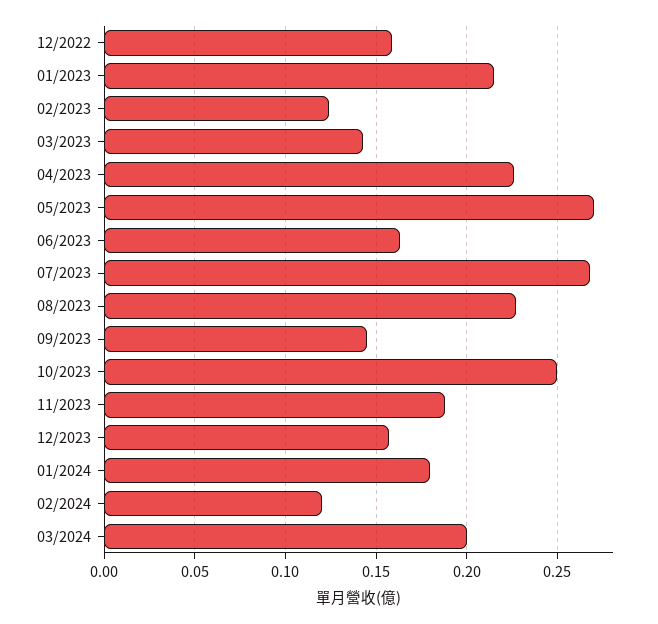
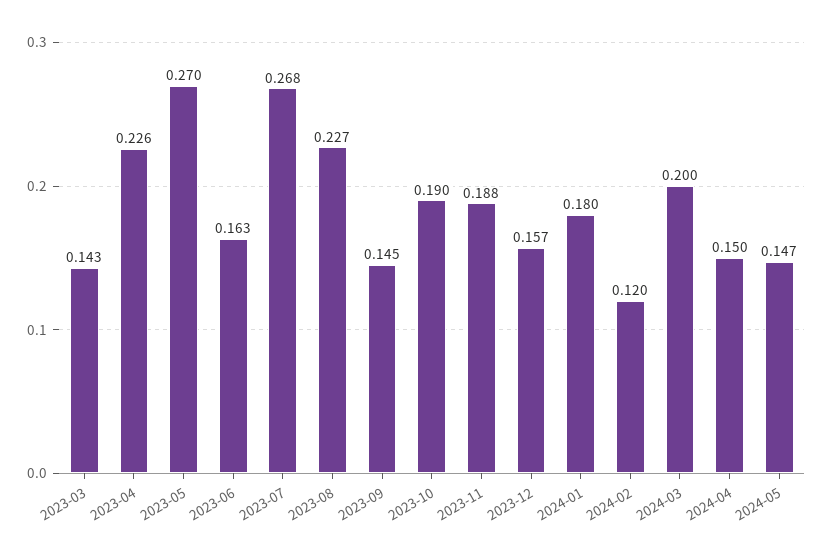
12/2022: 0.16 -> none
01/2023: 0.215 -> none
02/2023: 0.125 -> none
10/2023: 0.25 -> 0.19
2024-04: none -> 0.15
2024-05: none -> 0.147

